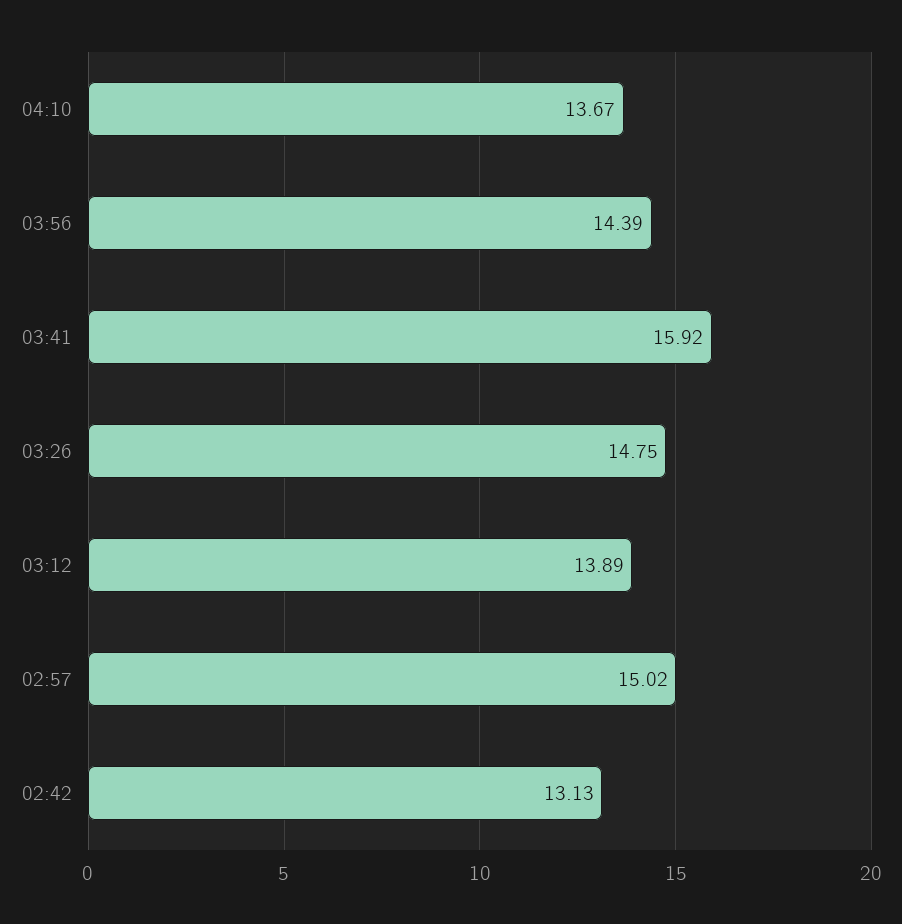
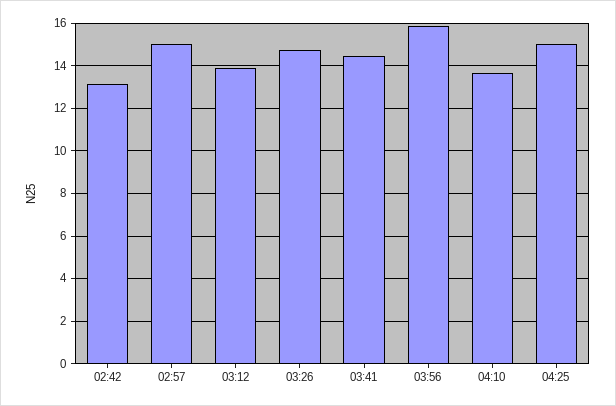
03:56: 14.39 -> 16
03:41: 15.92 -> 14.5
04:25: none -> 15

